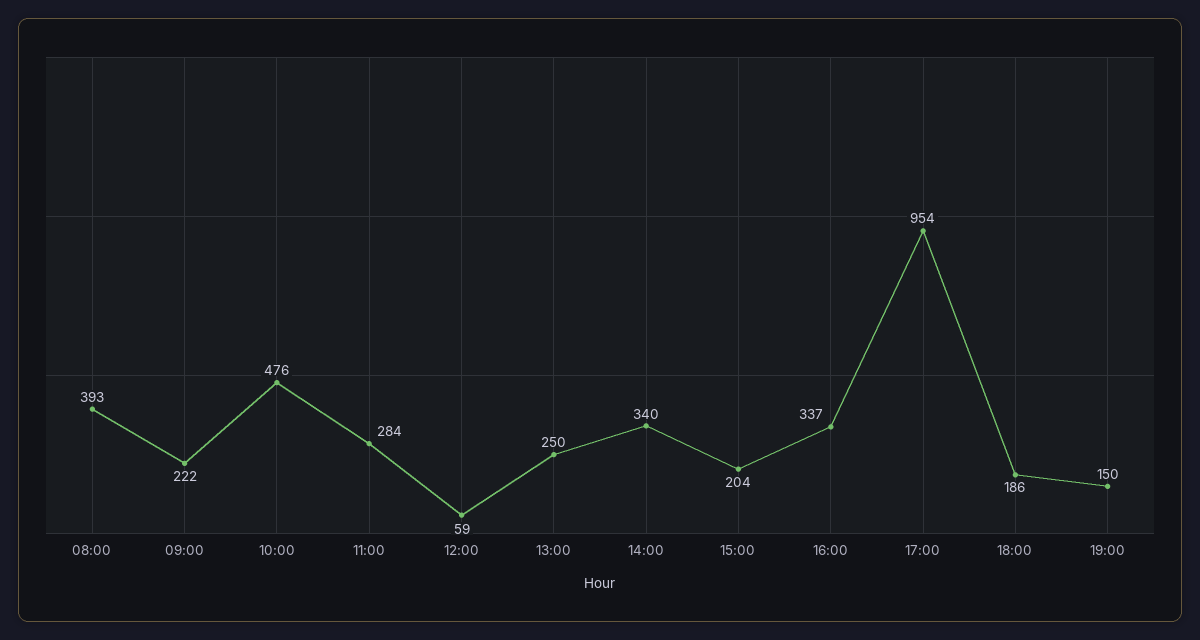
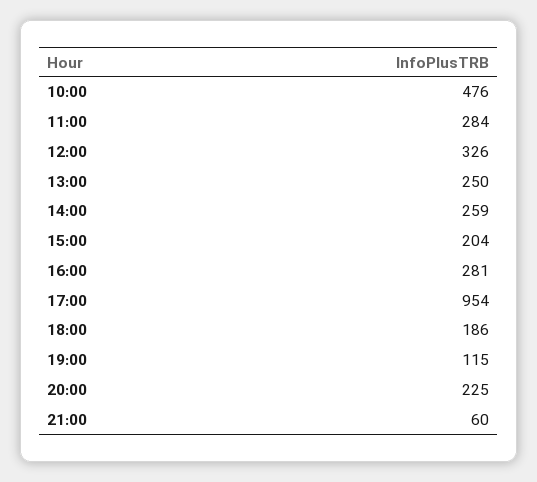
08:00: 393 -> none
09:00: 222 -> none
12:00: 59 -> 326
14:00: 340 -> 259
16:00: 337 -> 281
19:00: 150 -> 115
20:00: none -> 225
21:00: none -> 60

